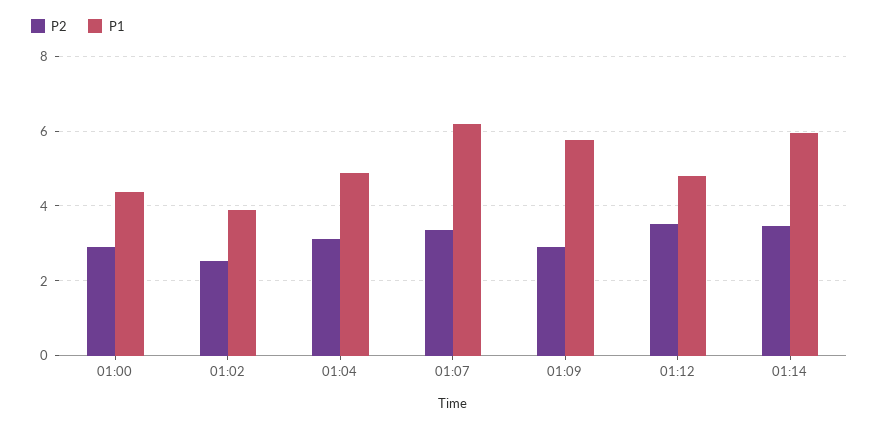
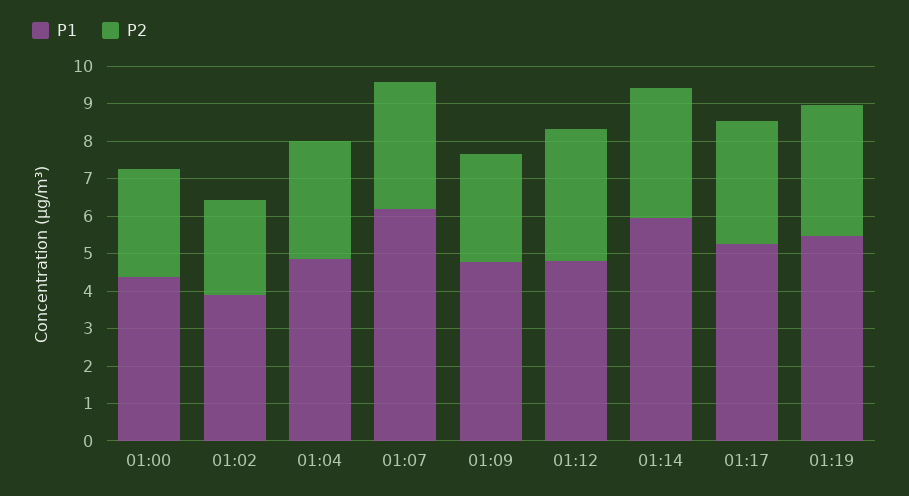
P1, 01:09: 5.8 -> 4.75
P1, 01:17: none -> 5.25
P2, 01:17: none -> 3.25
P1, 01:19: none -> 5.5
P2, 01:19: none -> 3.5

